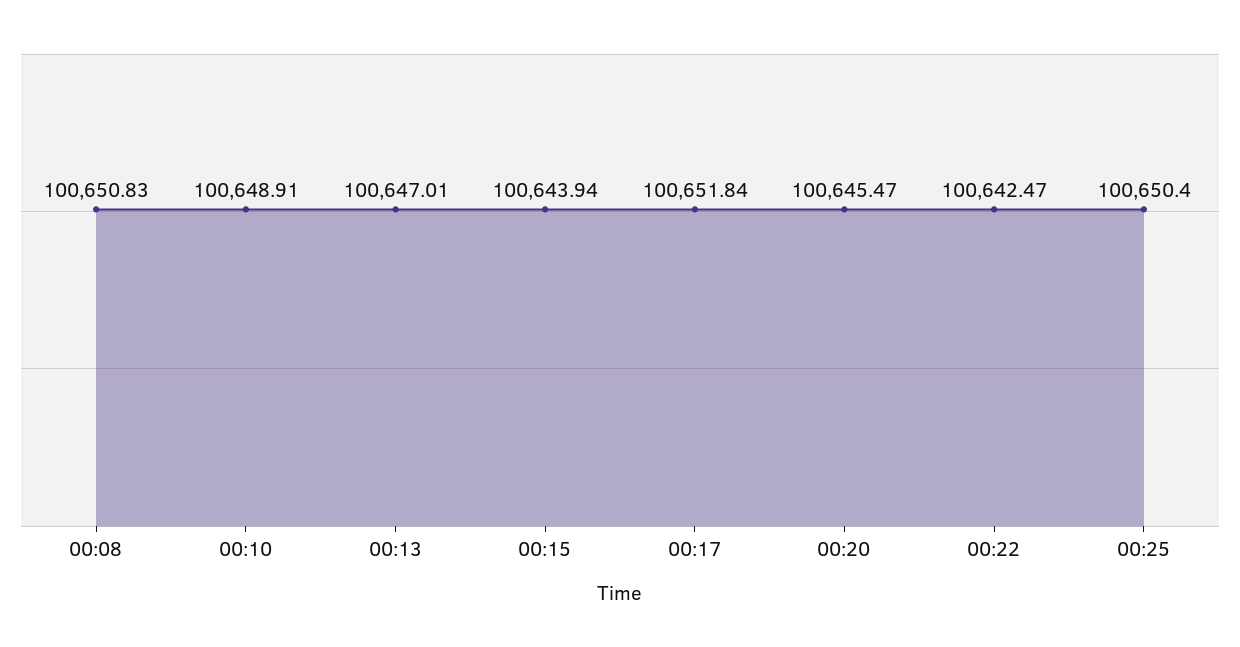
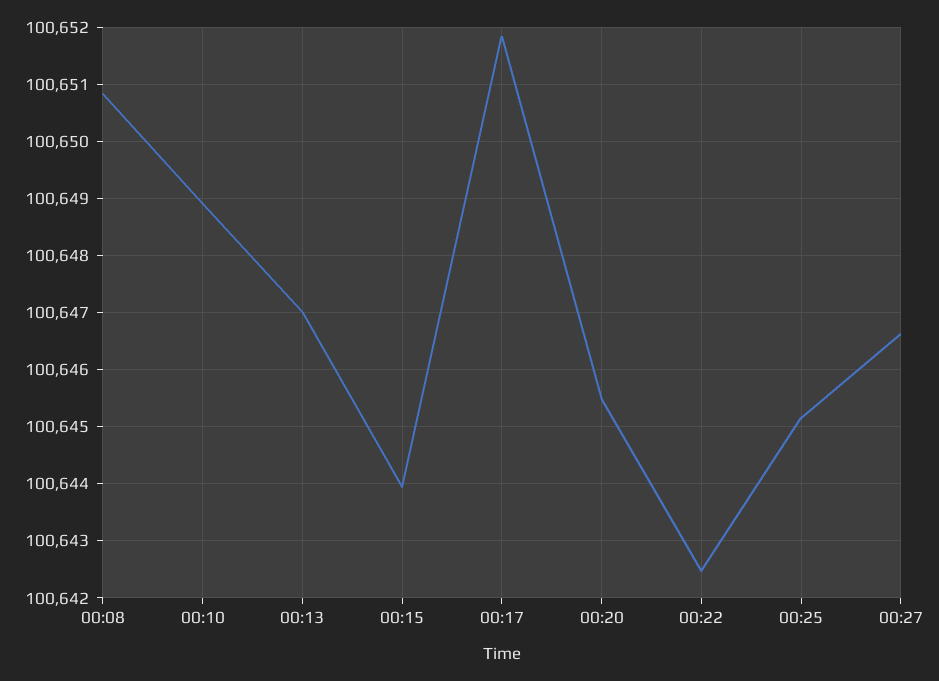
00:25: 100650.4 -> 100645.2
00:27: none -> 100646.6

